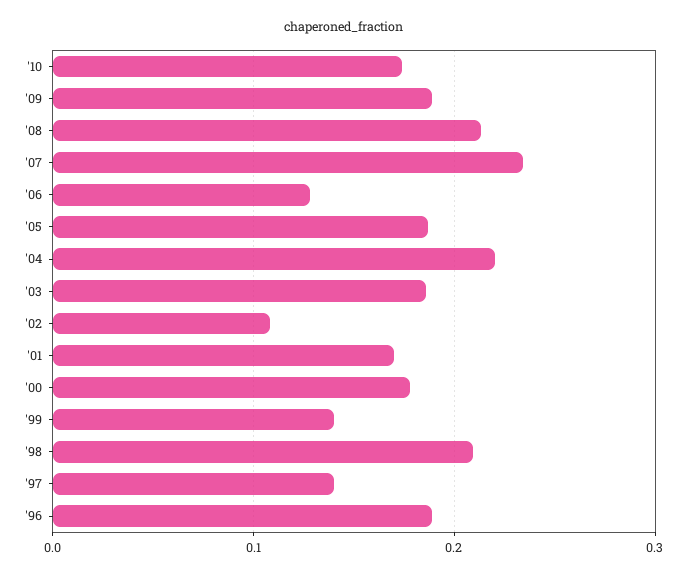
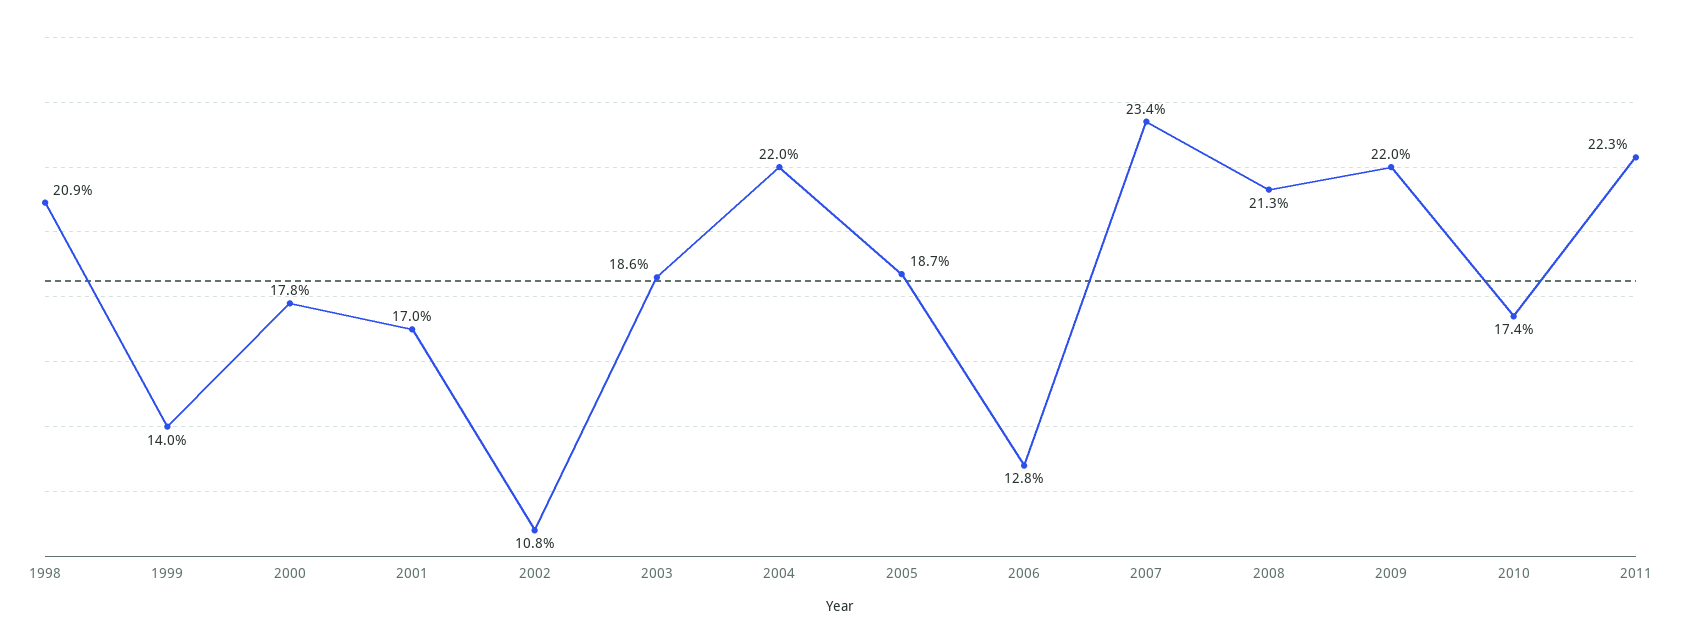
'09: 0.19 -> 0.22
'97: 0.14 -> none
'96: 0.19 -> none
2011: none -> 0.223

